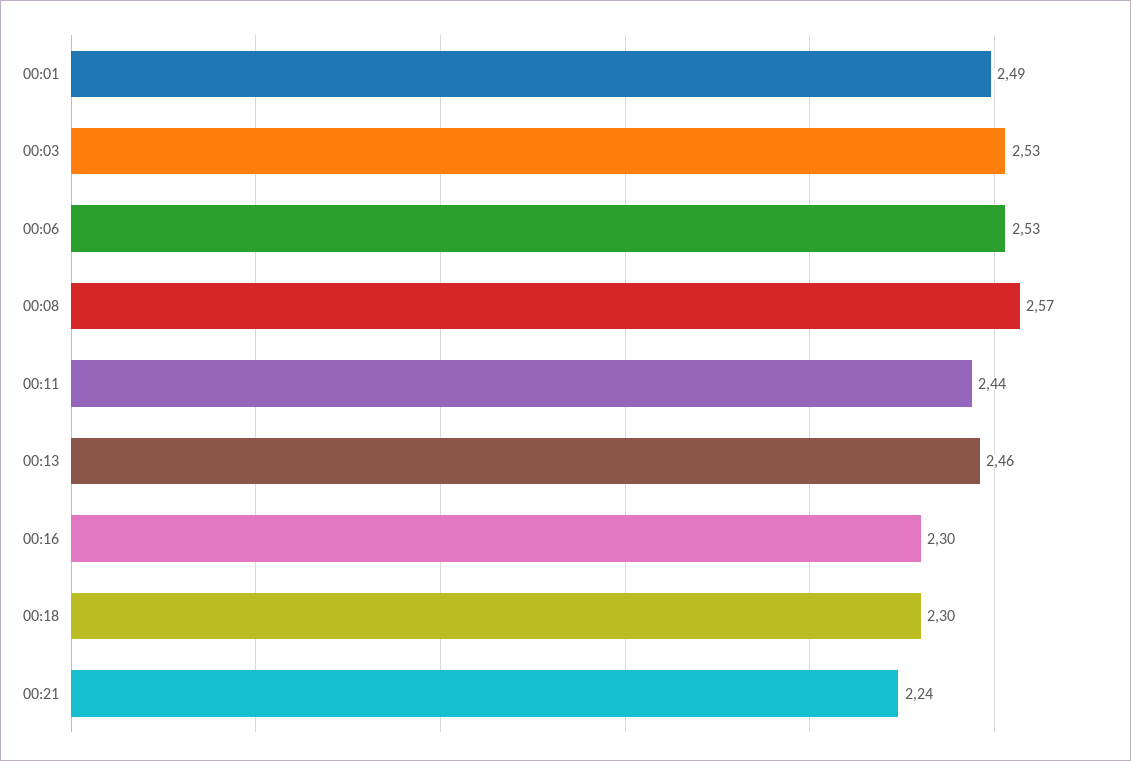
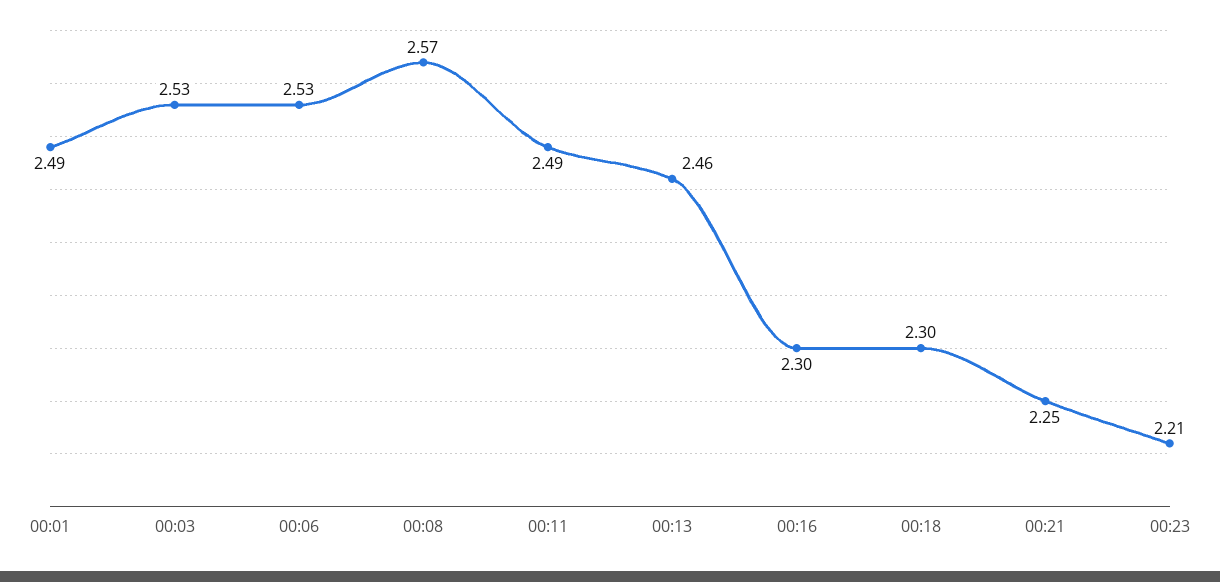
00:11: 2.44 -> 2.49
00:21: 2.24 -> 2.25
00:23: none -> 2.21

